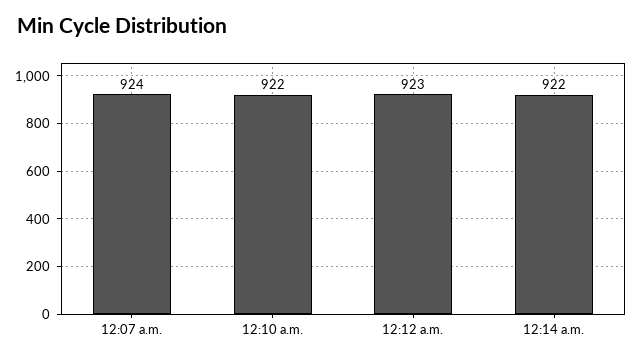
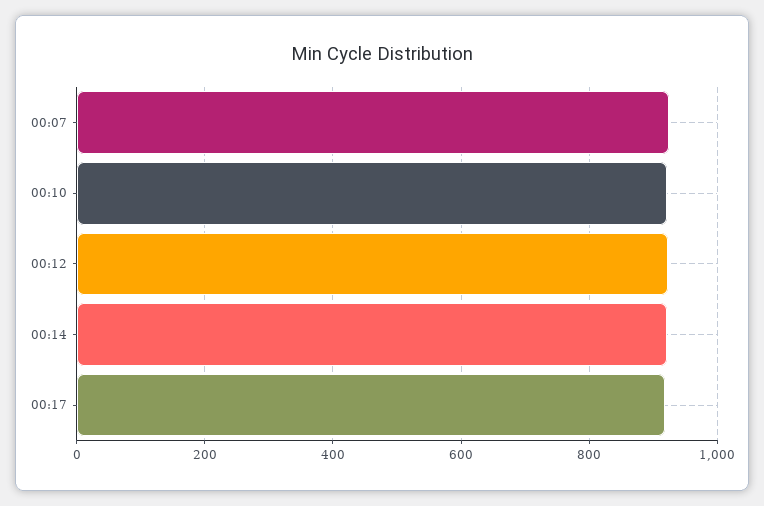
00:17: none -> 920

